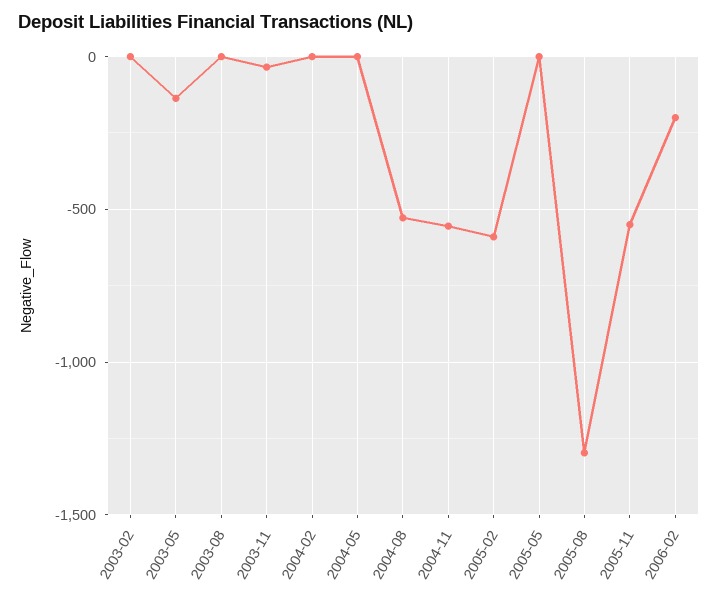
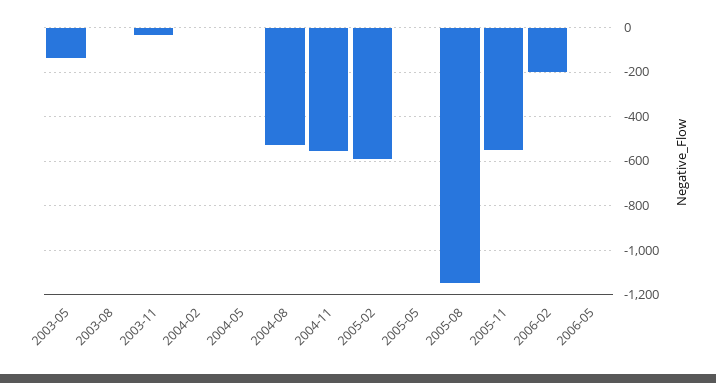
2003-02: 0 -> none
2005-08: -1300 -> -1150
2006-05: none -> 0

